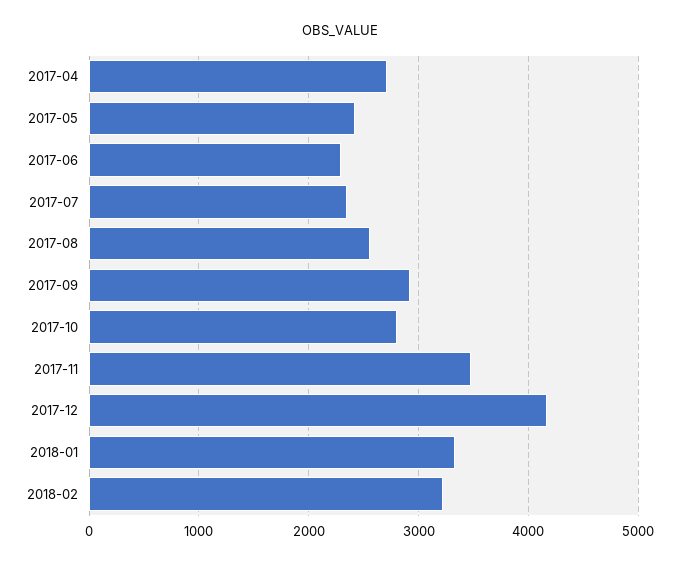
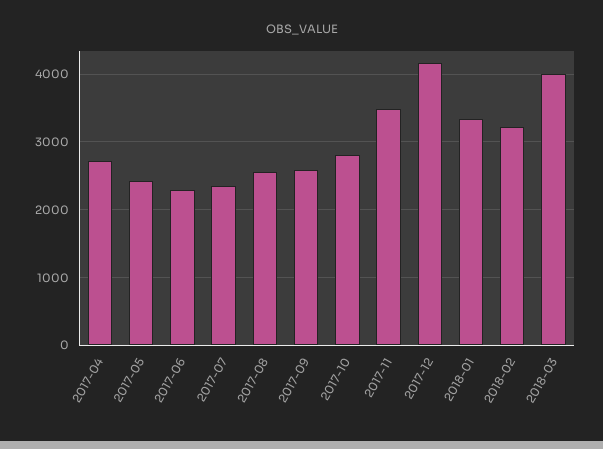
2017-09: 2900 -> 2600
2018-03: none -> 4000

